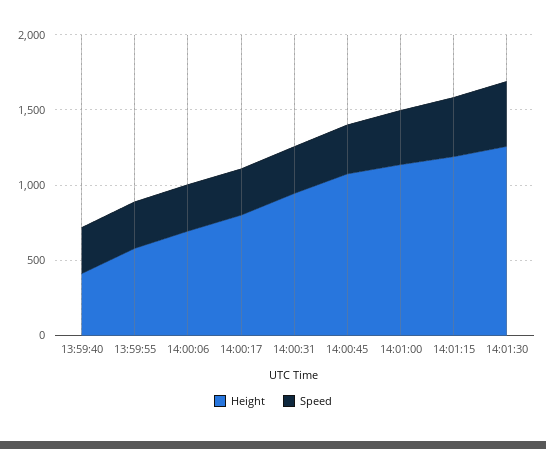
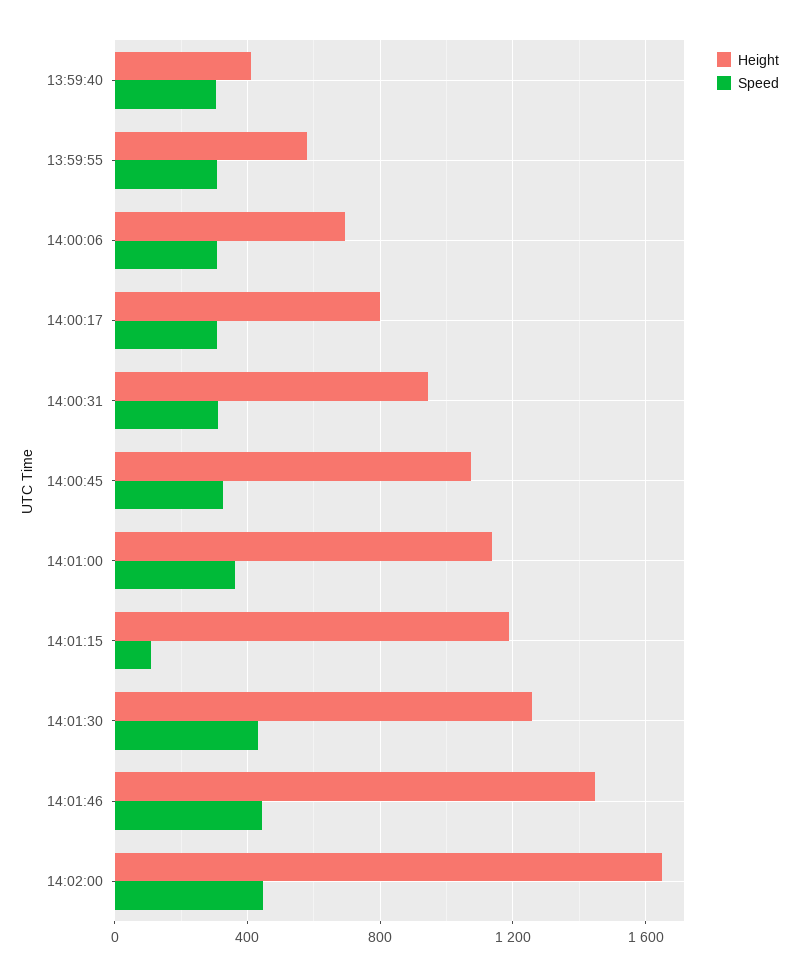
Speed, 14:01:15: 400 -> 100
Height, 14:01:46: none -> 1450
Speed, 14:01:46: none -> 450
Height, 14:02:00: none -> 1650
Speed, 14:02:00: none -> 450

